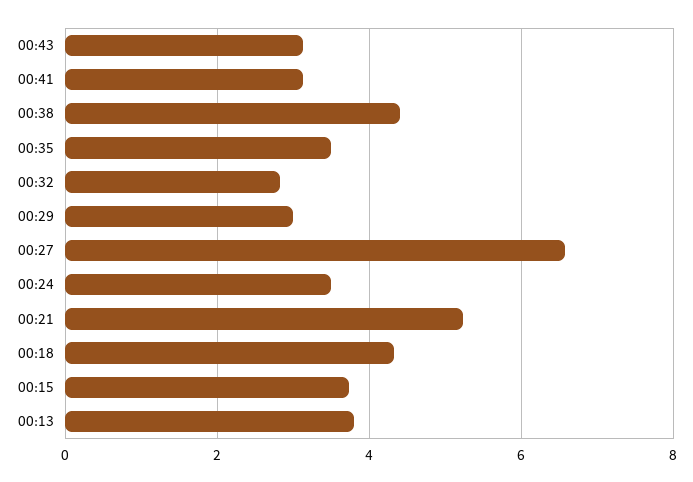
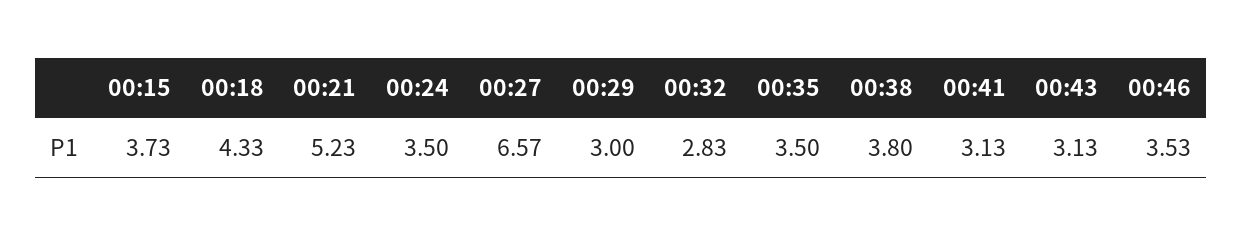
00:38: 4.4 -> 3.8
00:13: 3.8 -> none
00:46: none -> 3.53

